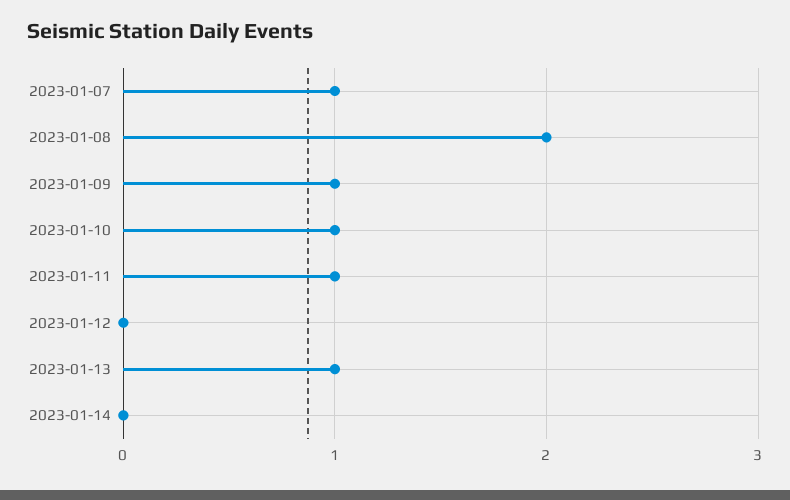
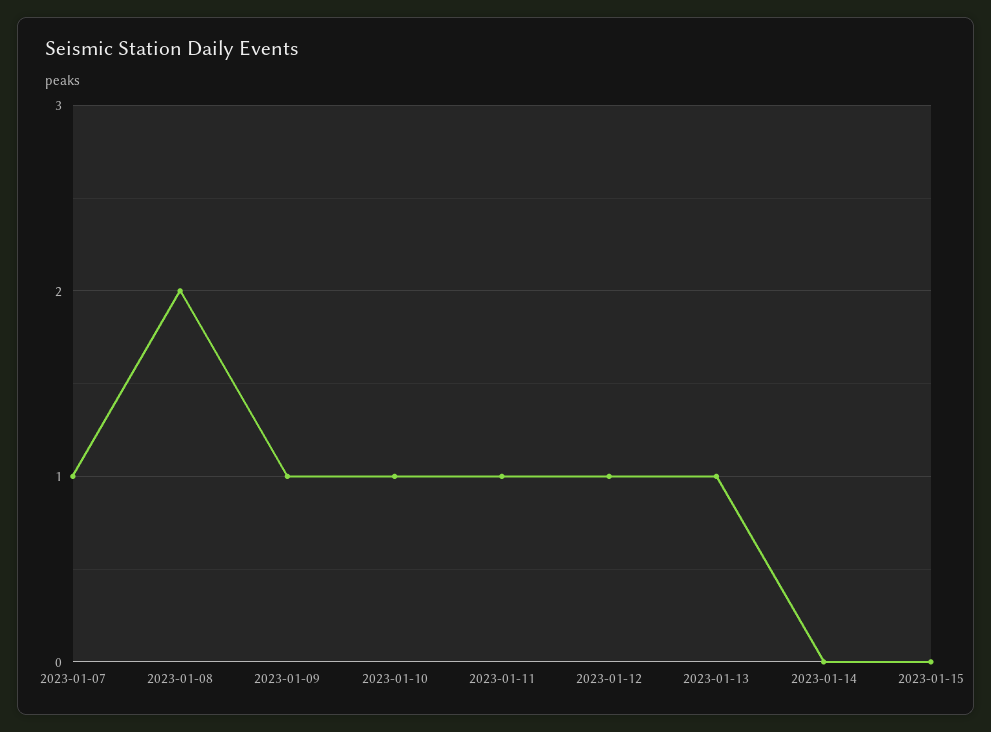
2023-01-12: 0 -> 1
2023-01-15: none -> 0

